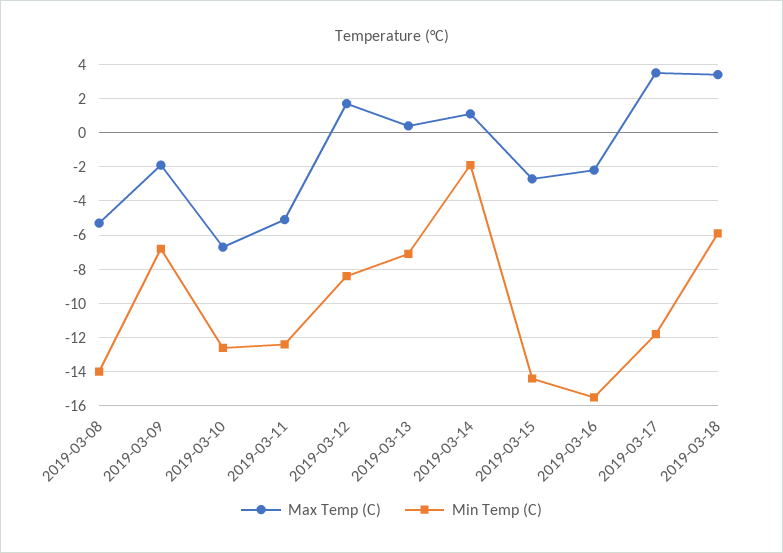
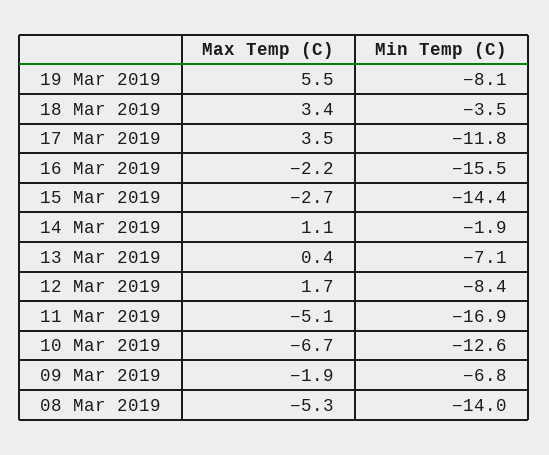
Min Temp (C), 2019-03-11: -12.5 -> -16.9
Min Temp (C), 2019-03-18: -6 -> -3.5
Max Temp (C), 19 Mar 2019: none -> 5.5
Min Temp (C), 19 Mar 2019: none -> -8.1

